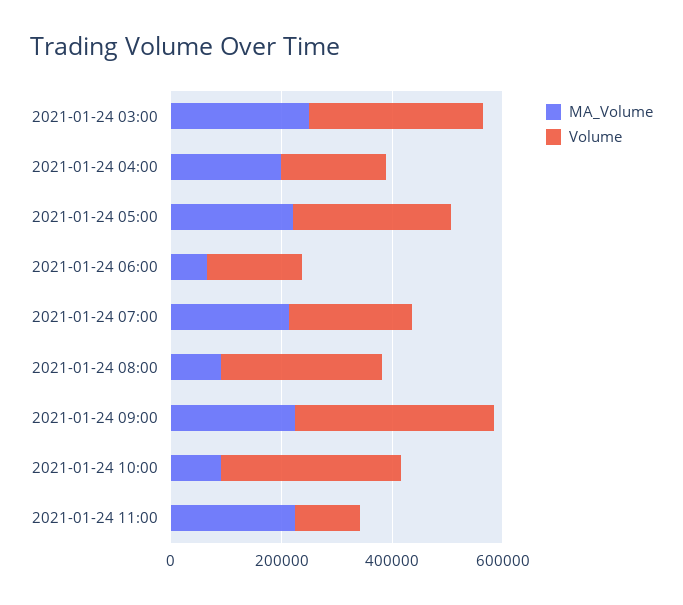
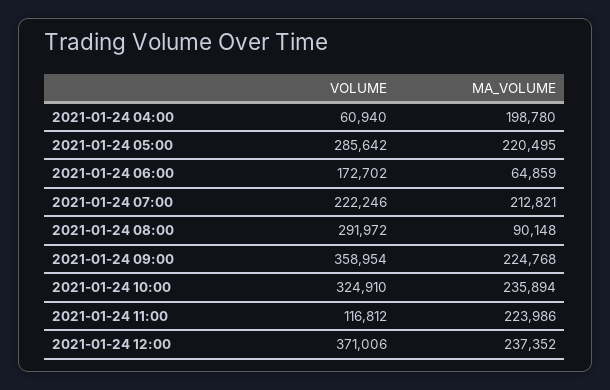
MA_Volume, 2021-01-24 03:00: 250000 -> none
Volume, 2021-01-24 03:00: 300000 -> none
Volume, 2021-01-24 04:00: 200000 -> 60940
MA_Volume, 2021-01-24 10:00: 100000 -> 235894
Volume, 2021-01-24 12:00: none -> 371006
MA_Volume, 2021-01-24 12:00: none -> 237352

